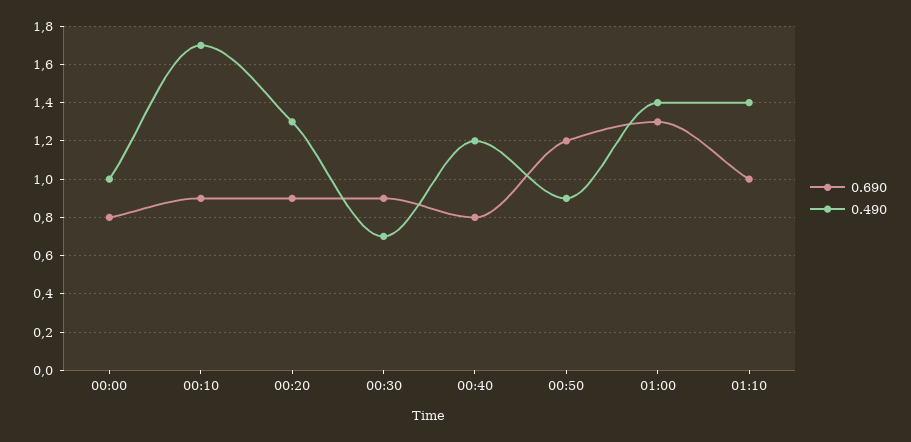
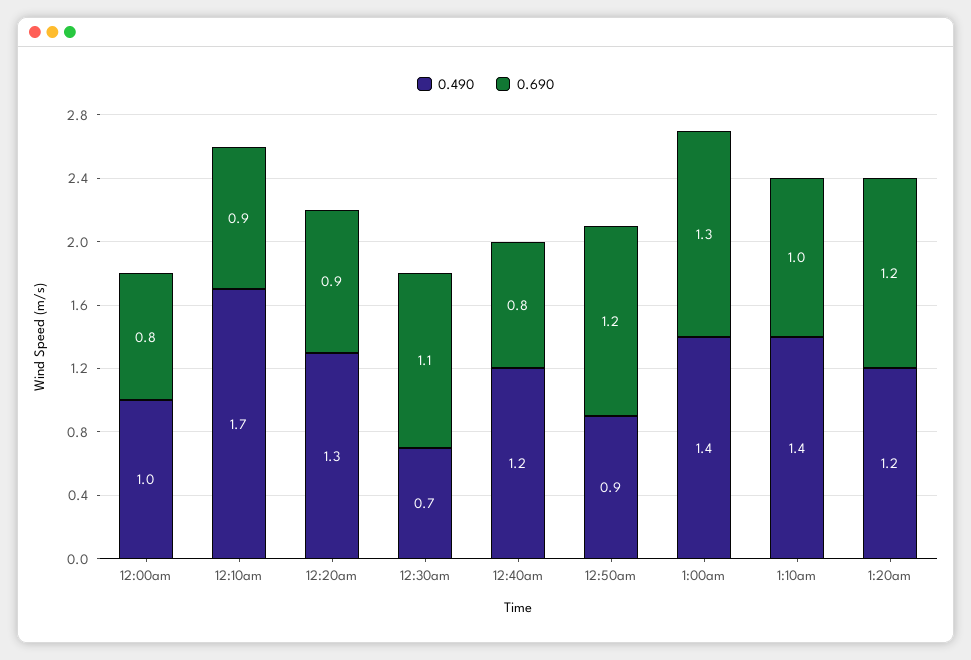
0.690, 00:30: 0.9 -> 1.1
0.490, 1:20am: none -> 1.2
0.690, 1:20am: none -> 1.2

